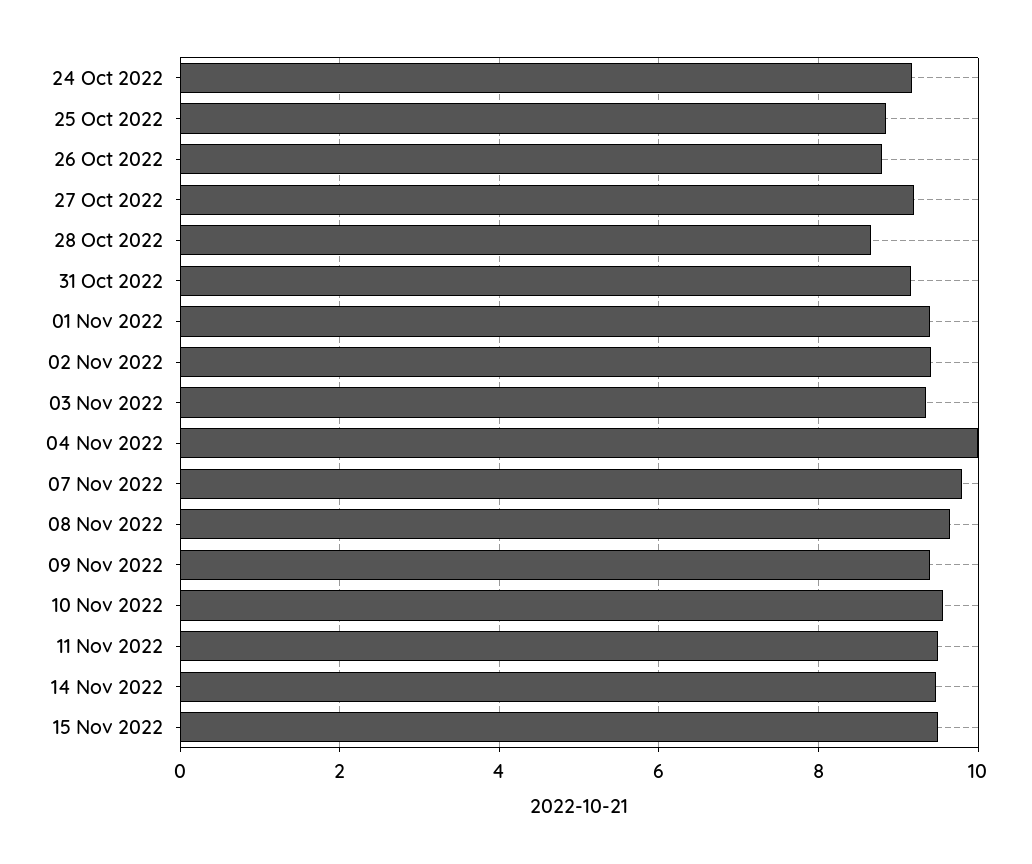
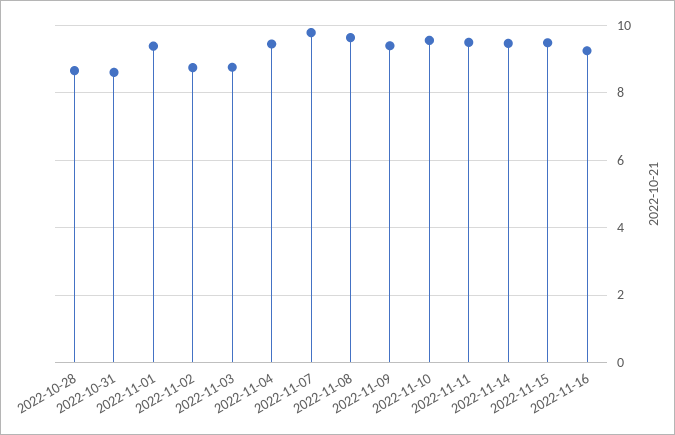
24 Oct 2022: 9.2 -> none
25 Oct 2022: 8.8 -> none
26 Oct 2022: 8.8 -> none
27 Oct 2022: 9.2 -> none
31 Oct 2022: 9.2 -> 8.6
02 Nov 2022: 9.4 -> 8.8
03 Nov 2022: 9.4 -> 8.8
04 Nov 2022: 10 -> 9.4
2022-11-16: none -> 9.2

